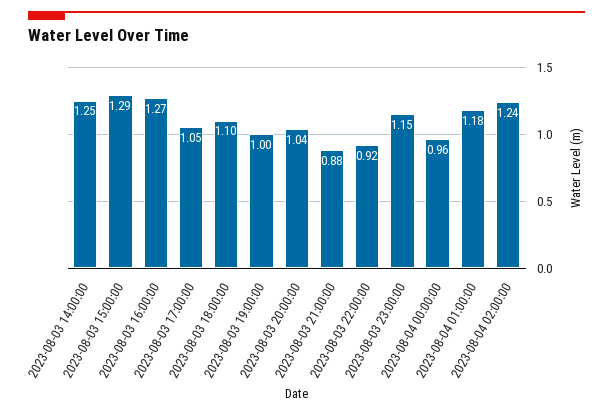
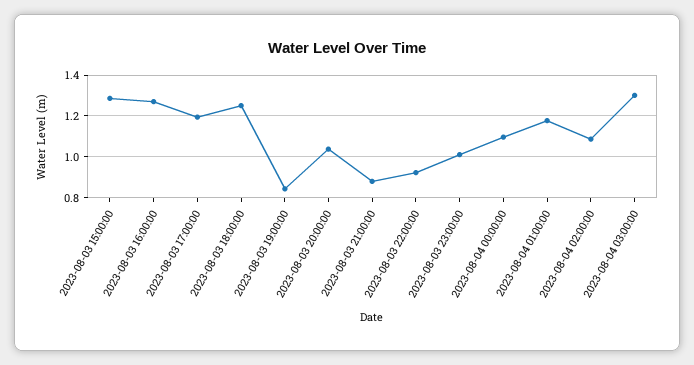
2023-08-03 14:00:00: 1.25 -> none
2023-08-03 17:00:00: 1.05 -> 1.2
2023-08-03 18:00:00: 1.1 -> 1.25
2023-08-03 19:00:00: 1 -> 0.85
2023-08-03 23:00:00: 1.15 -> 1
2023-08-04 00:00:00: 0.96 -> 1.1
2023-08-04 02:00:00: 1.24 -> 1.1
2023-08-04 03:00:00: none -> 1.3

